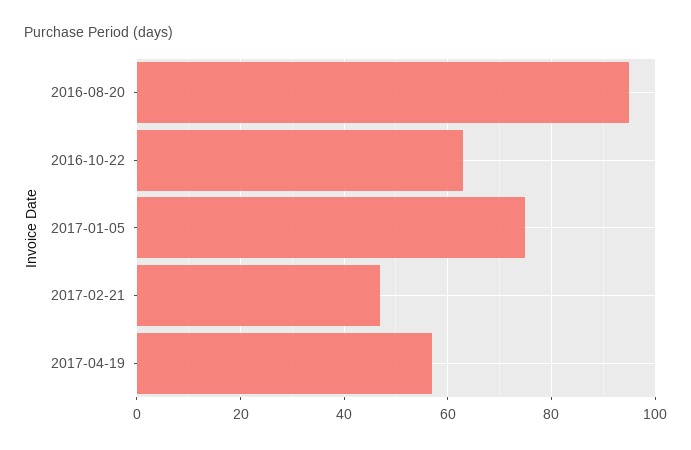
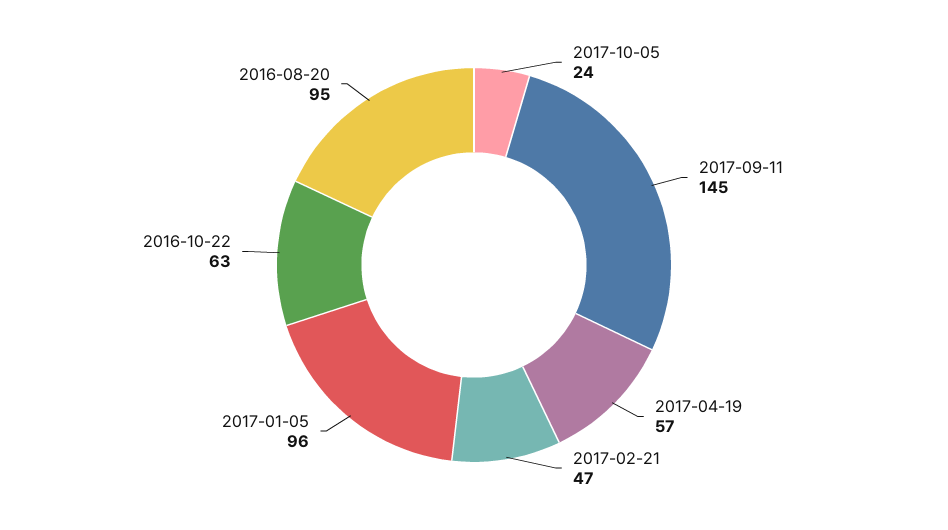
2017-01-05: 75 -> 96
2017-10-05: none -> 24
2017-09-11: none -> 145

